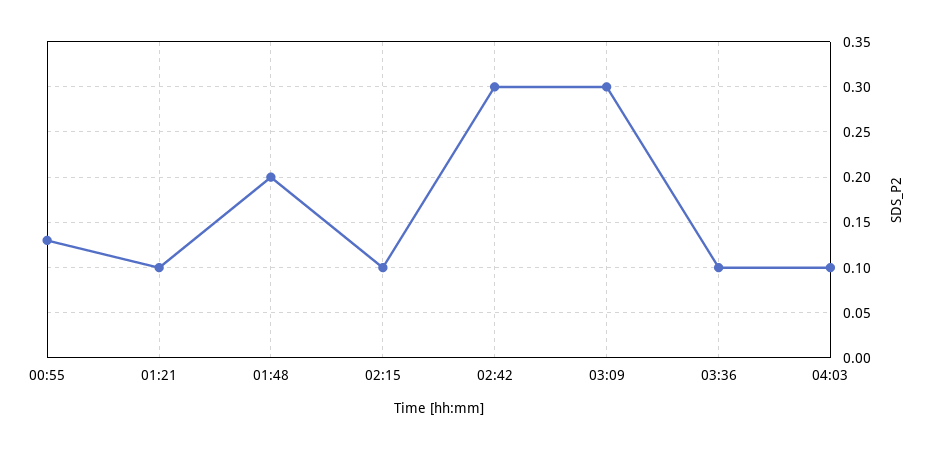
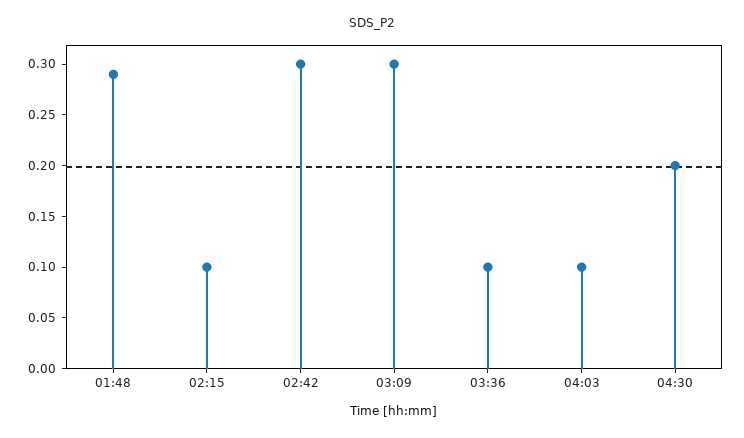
00:55: 0.13 -> none
01:21: 0.1 -> none
01:48: 0.2 -> 0.29
04:30: none -> 0.2

